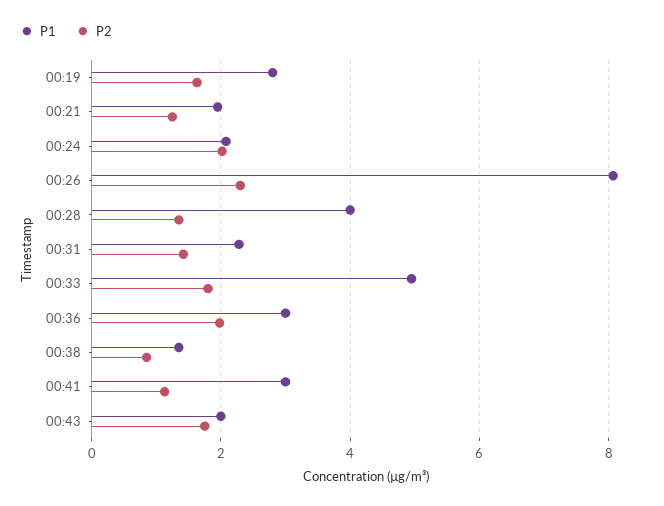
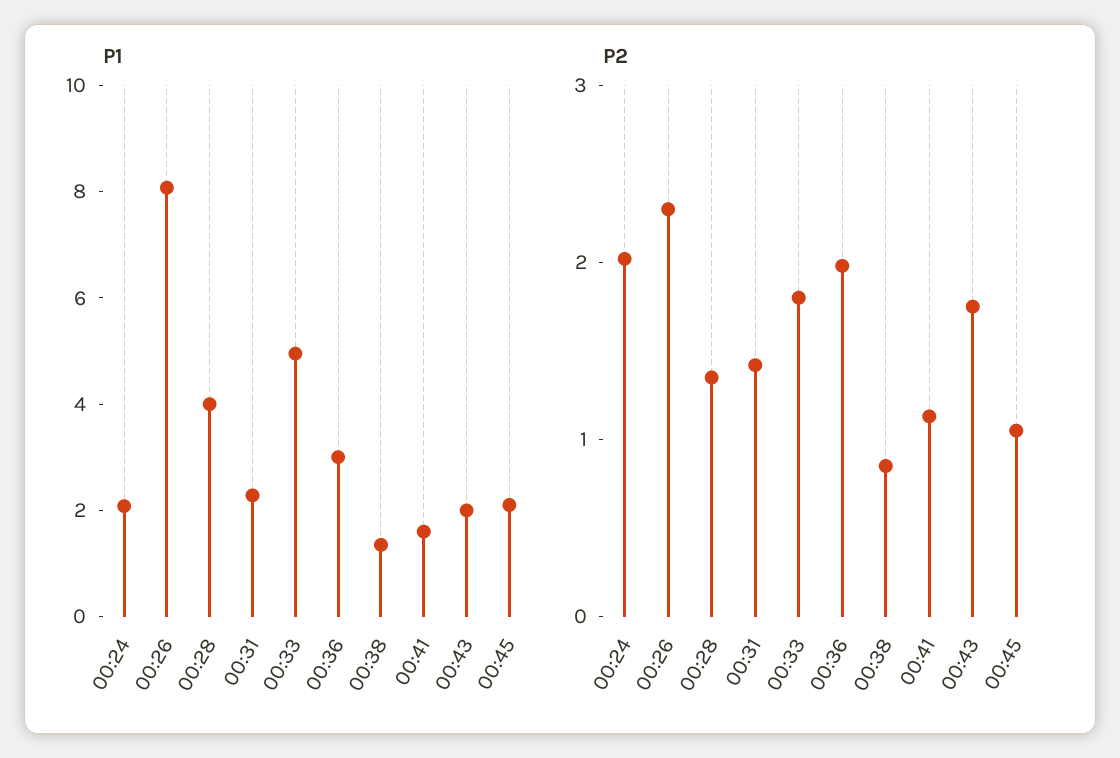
P1, 00:19: 2.8 -> none
P2, 00:19: 1.6 -> none
P1, 00:21: 2 -> none
P2, 00:21: 1.2 -> none
P1, 00:41: 3 -> 1.5
P1, 00:45: none -> 2
P2, 00:45: none -> 1

